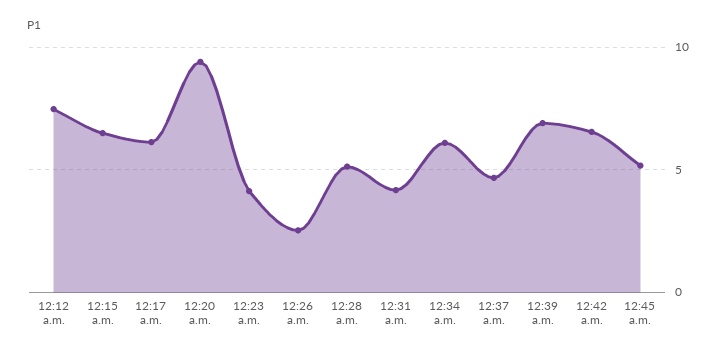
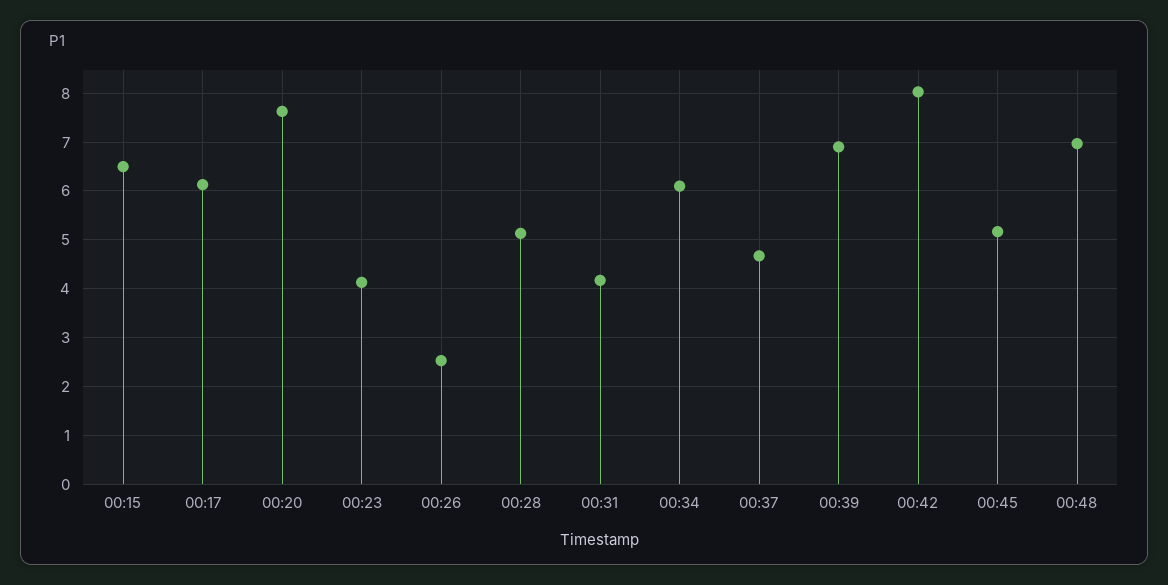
12:12 a.m.: 7.5 -> none
12:20 a.m.: 9.5 -> 7.6
12:42 a.m.: 6.5 -> 8
00:48: none -> 7

